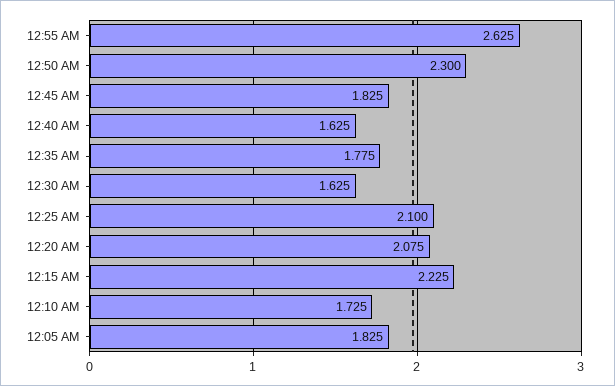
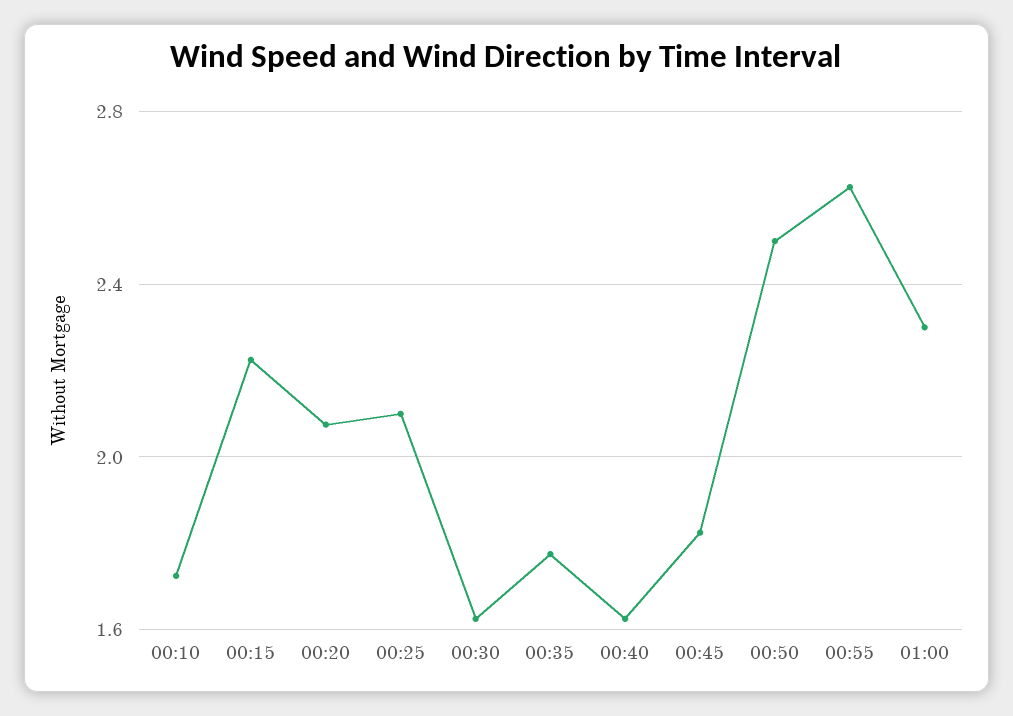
12:50 AM: 2.3 -> 2.5
12:05 AM: 1.825 -> none
01:00: none -> 2.3

